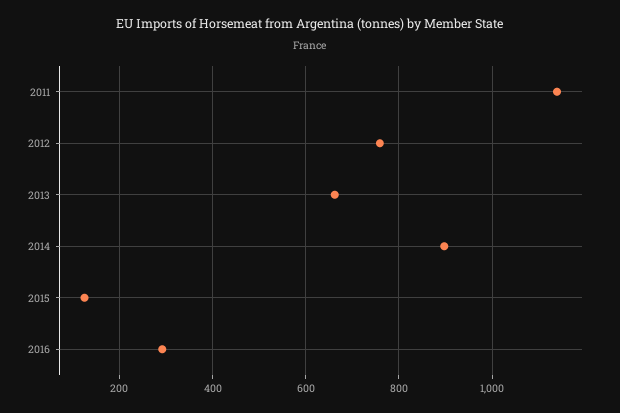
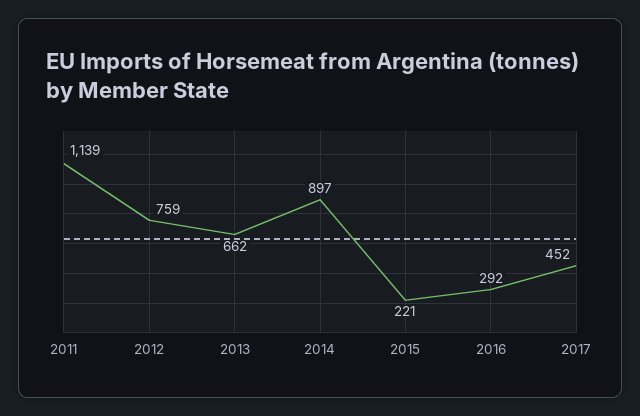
2015: 120 -> 221
2017: none -> 452

